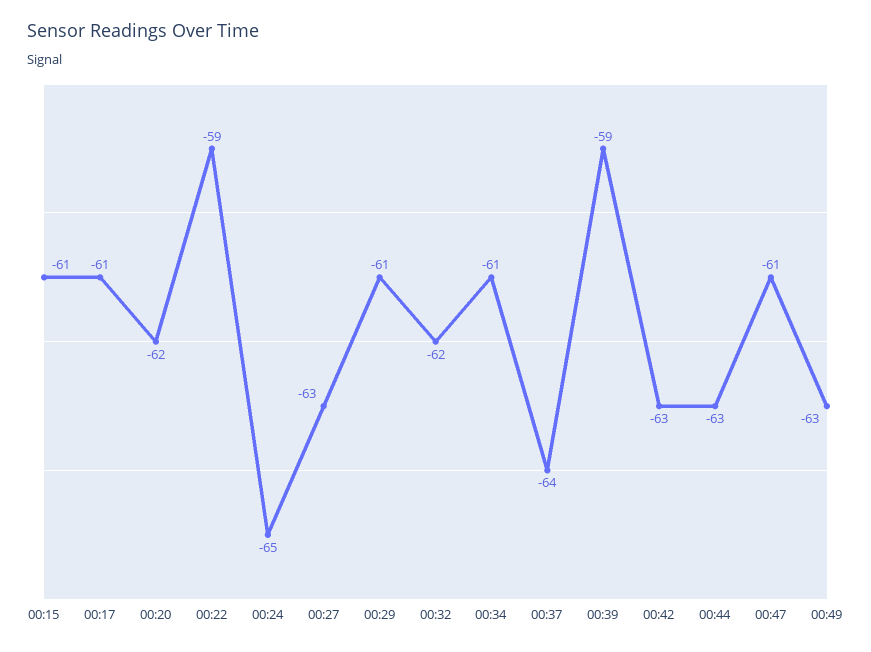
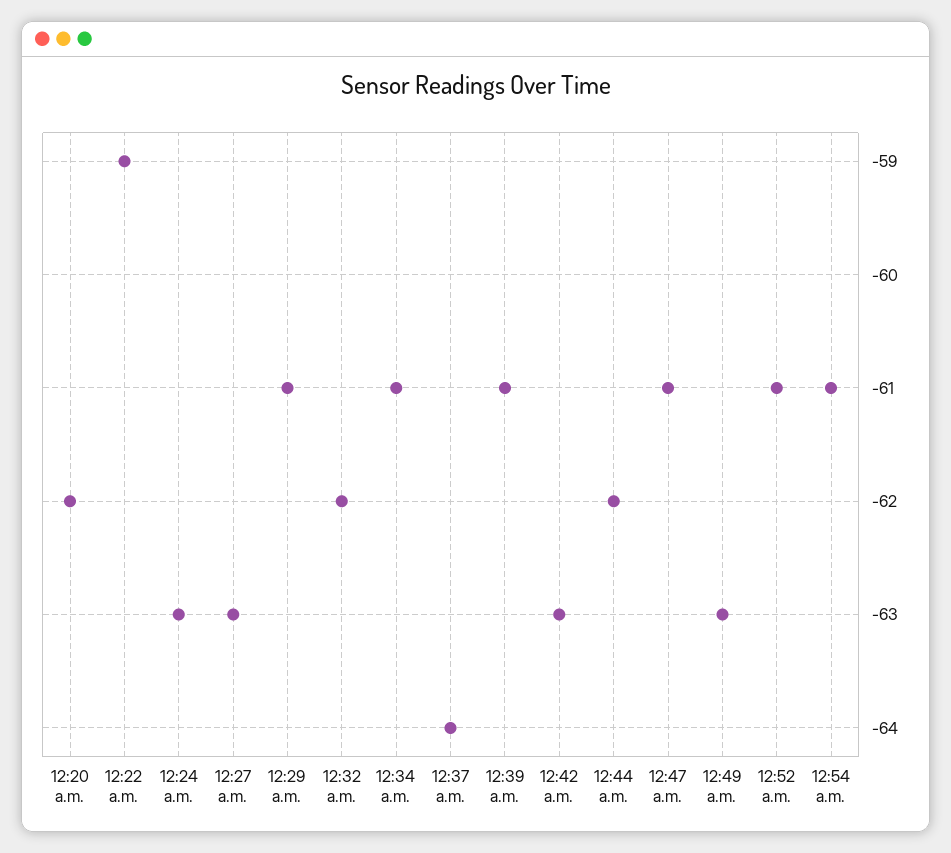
00:15: -61 -> none
00:17: -61 -> none
00:24: -65 -> -63
00:39: -59 -> -61
00:44: -63 -> -62
12:52 a.m.: none -> -61
12:54 a.m.: none -> -61

